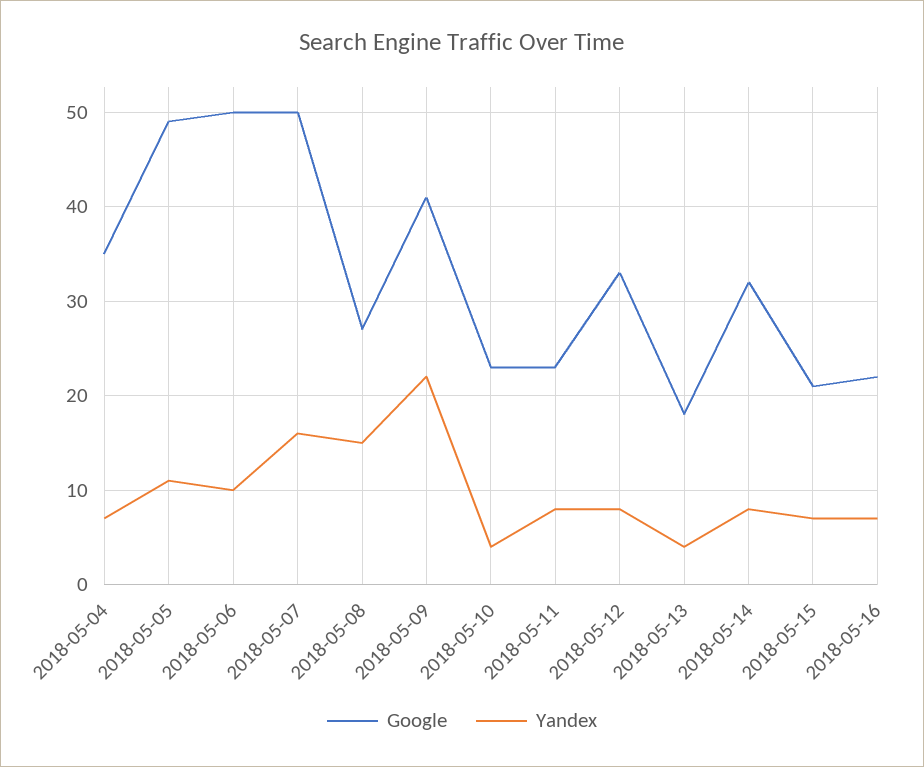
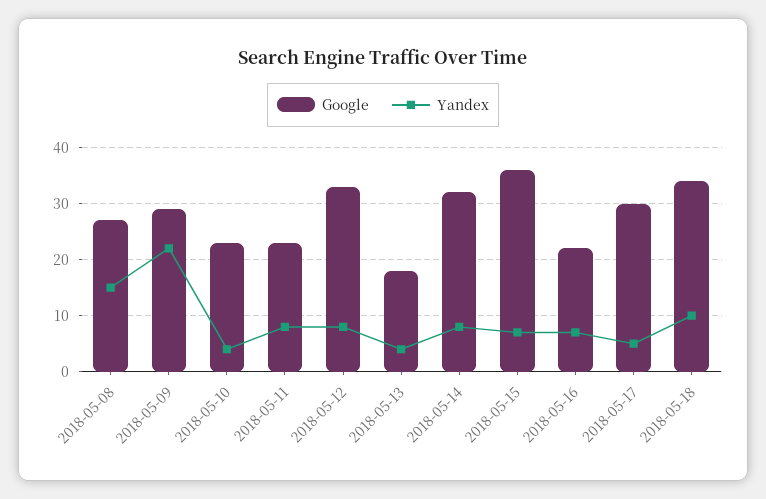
Google, 2018-05-04: 35 -> none
Yandex, 2018-05-04: 7 -> none
Google, 2018-05-05: 49 -> none
Yandex, 2018-05-05: 11 -> none
Google, 2018-05-06: 50 -> none
Yandex, 2018-05-06: 10 -> none
Google, 2018-05-07: 50 -> none
Yandex, 2018-05-07: 16 -> none
Google, 2018-05-09: 41 -> 30
Google, 2018-05-15: 21 -> 35
Google, 2018-05-17: none -> 30
Yandex, 2018-05-17: none -> 5
Google, 2018-05-18: none -> 35
Yandex, 2018-05-18: none -> 10

